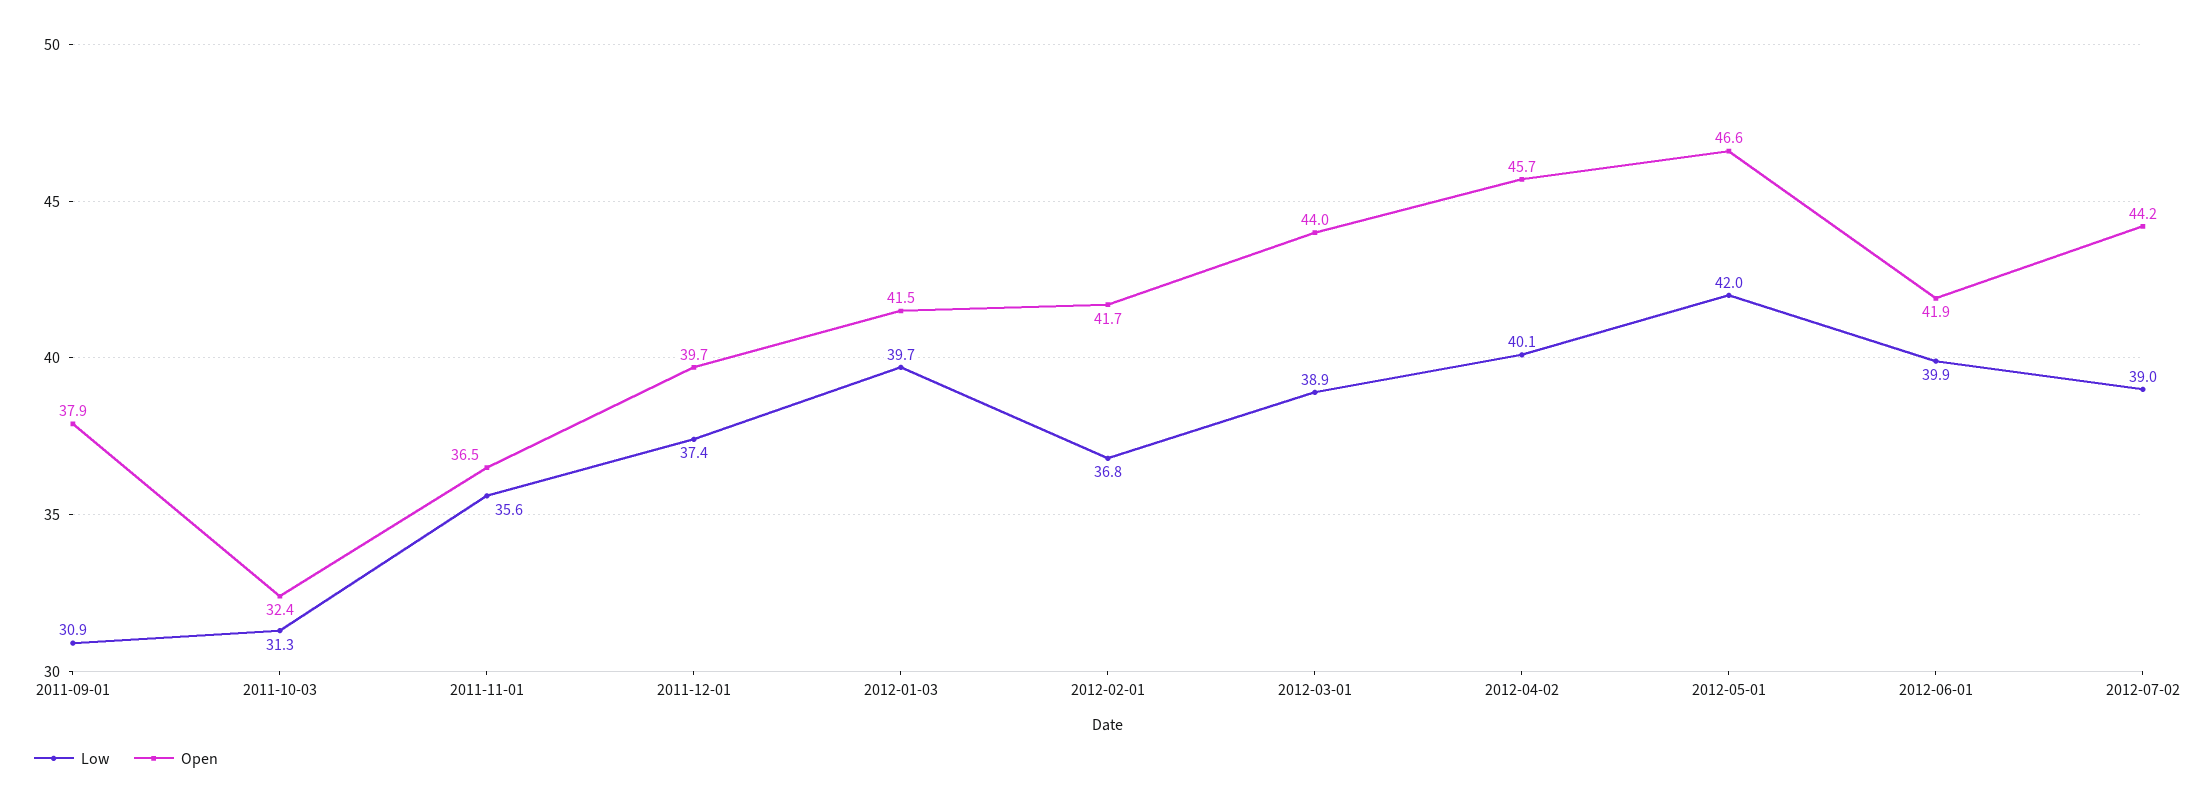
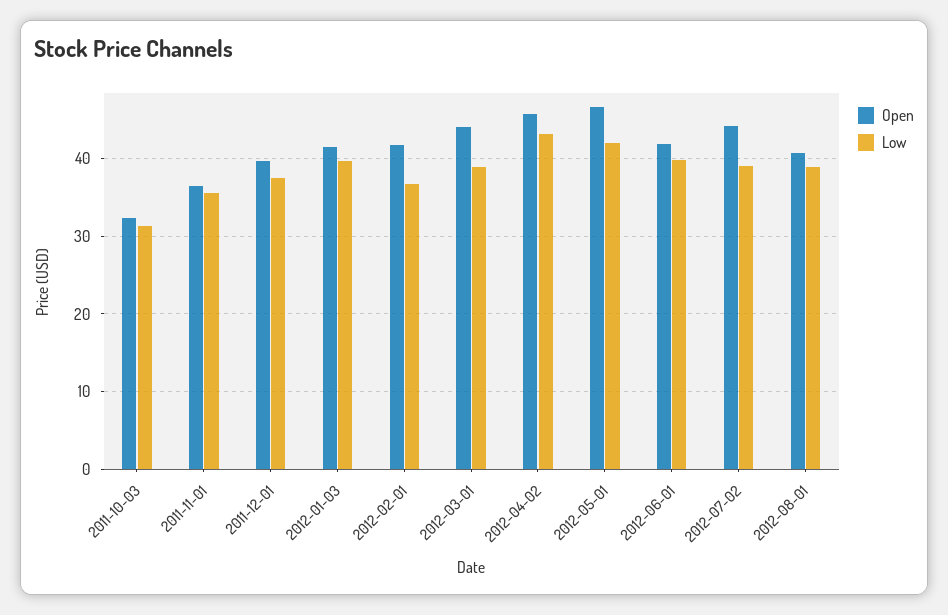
Low, 2011-09-01: 30.9 -> none
Open, 2011-09-01: 37.9 -> none
Low, 2012-04-02: 40.1 -> 43
Open, 2012-08-01: none -> 41
Low, 2012-08-01: none -> 39

